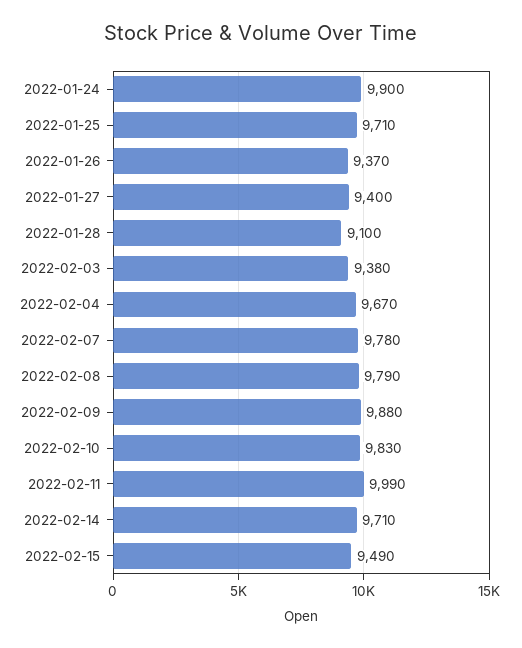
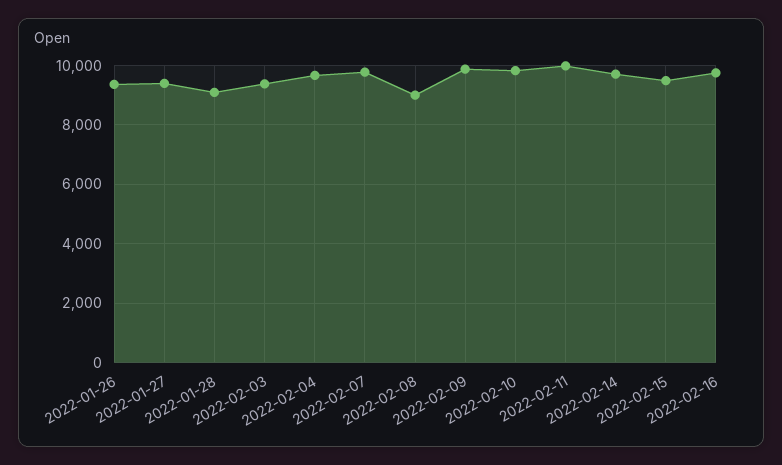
2022-01-24: 9900 -> none
2022-01-25: 9710 -> none
2022-02-08: 9790 -> 9000
2022-02-16: none -> 9750

